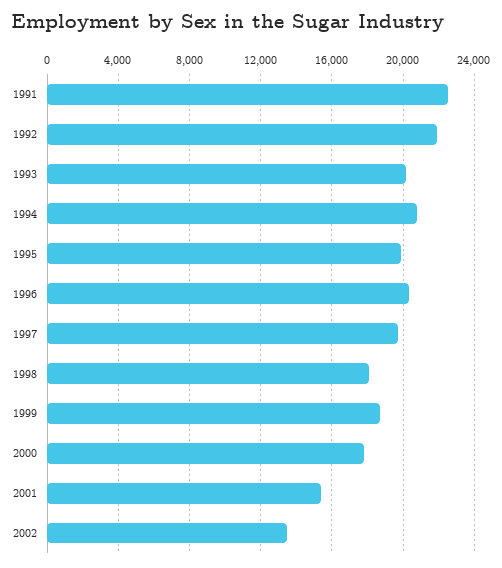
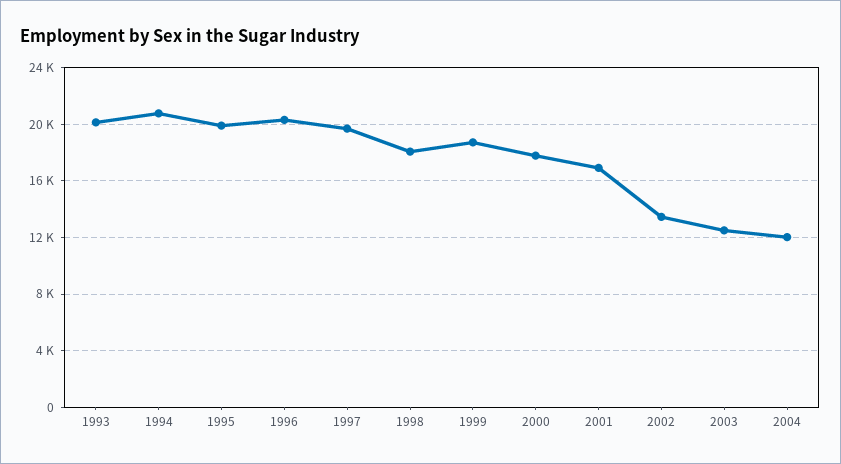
1991: 22500 -> none
1992: 22000 -> none
2001: 15500 -> 17000
2003: none -> 12500
2004: none -> 12000

